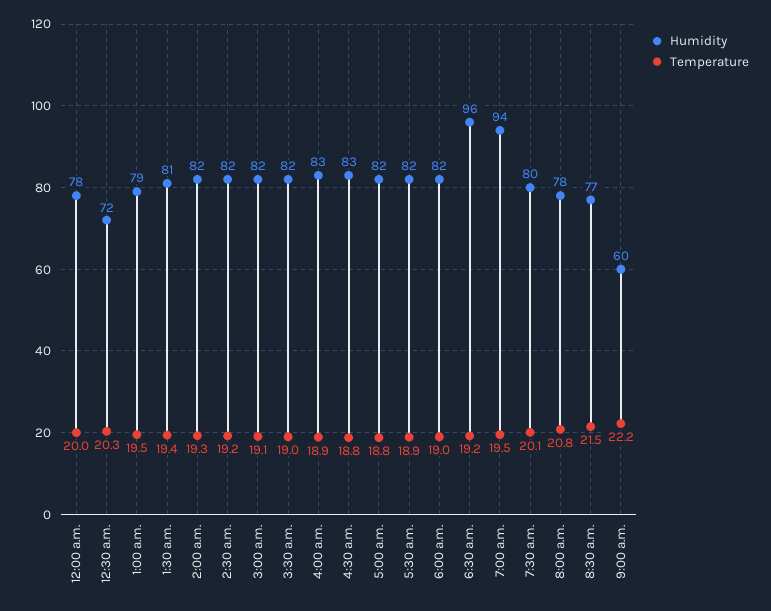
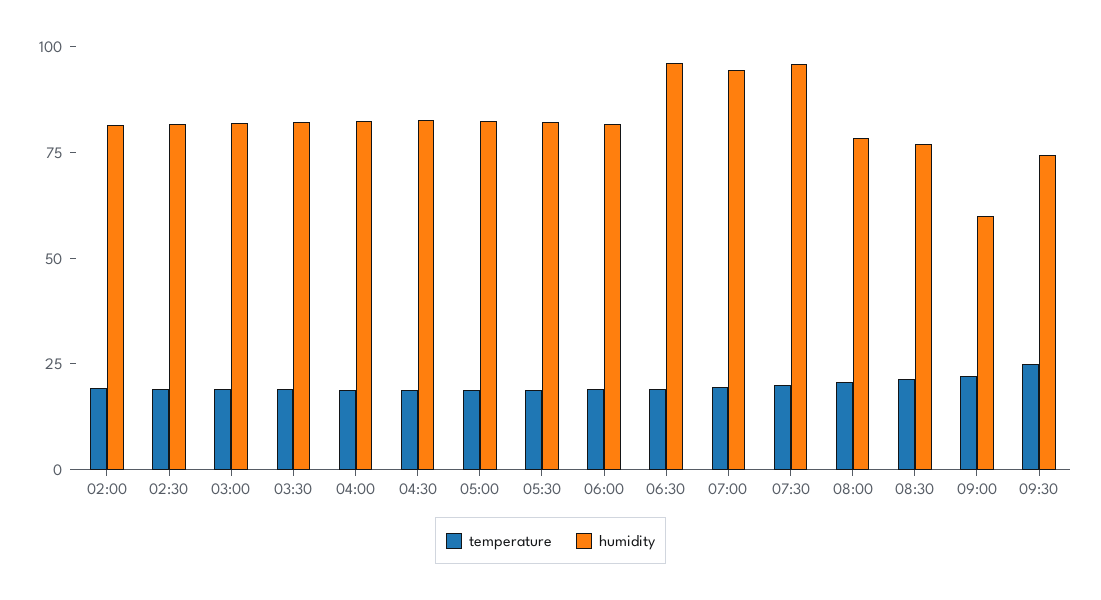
Humidity, 12:00 a.m.: 78 -> none
Temperature, 12:00 a.m.: 20 -> none
Humidity, 12:30 a.m.: 72 -> none
Temperature, 12:30 a.m.: 20.3 -> none
Humidity, 1:00 a.m.: 79 -> none
Temperature, 1:00 a.m.: 19.5 -> none
Humidity, 1:30 a.m.: 81 -> none
Temperature, 1:30 a.m.: 19.4 -> none
Humidity, 7:30 a.m.: 80 -> 95
Temperature, 09:30: none -> 25
Humidity, 09:30: none -> 75

